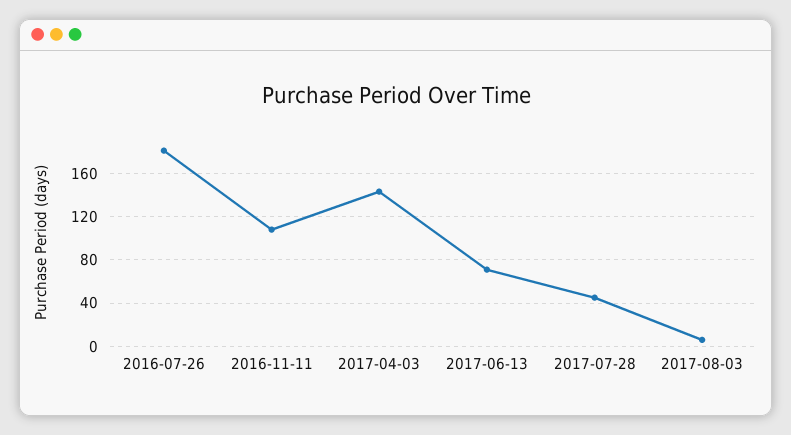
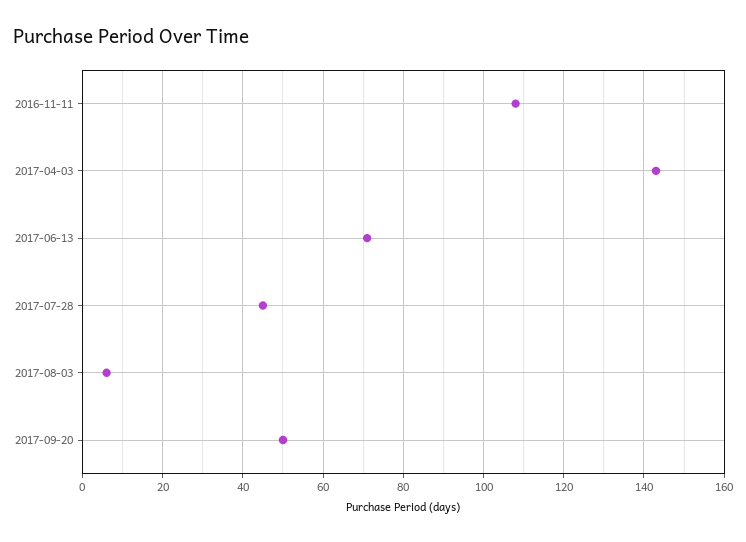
2016-07-26: 180 -> none
2017-09-20: none -> 50

